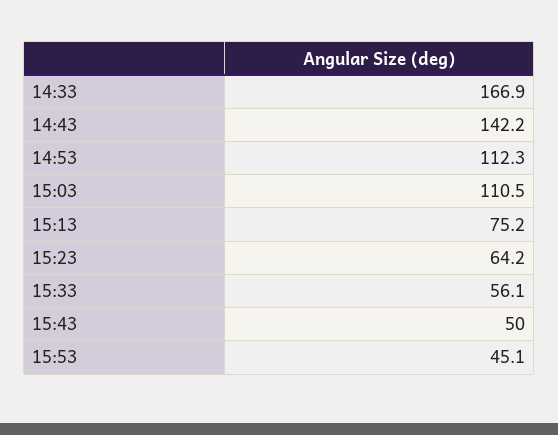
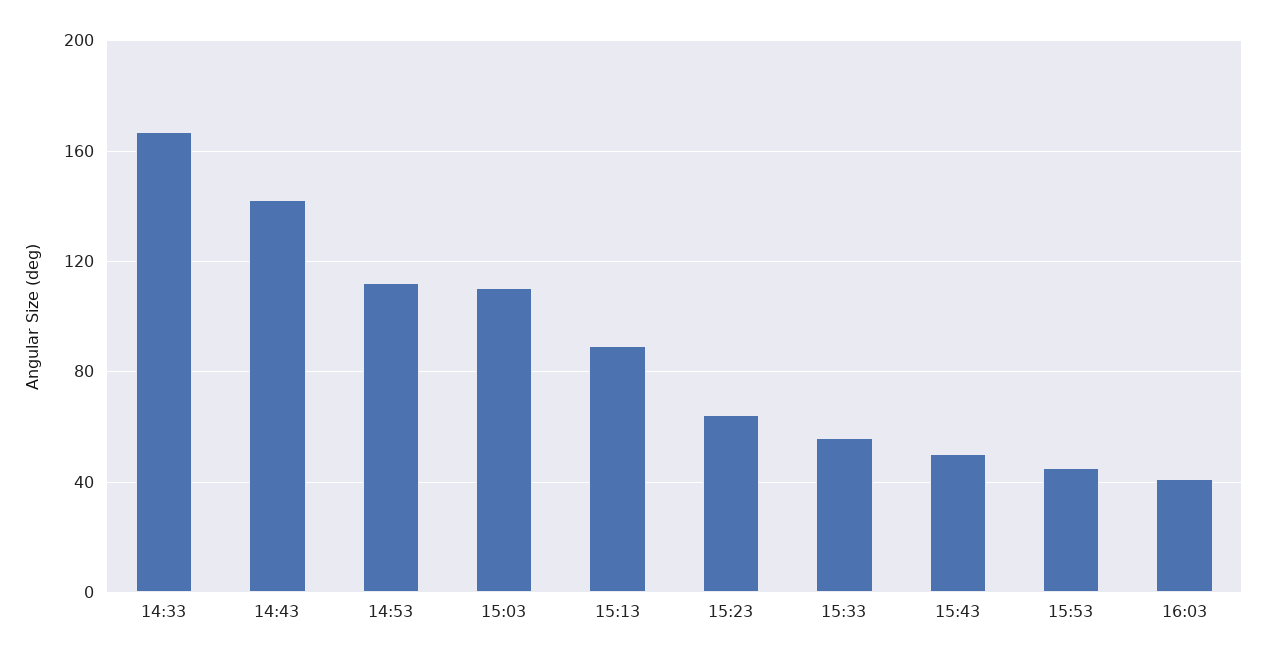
15:13: 75.2 -> 90
16:03: none -> 40

